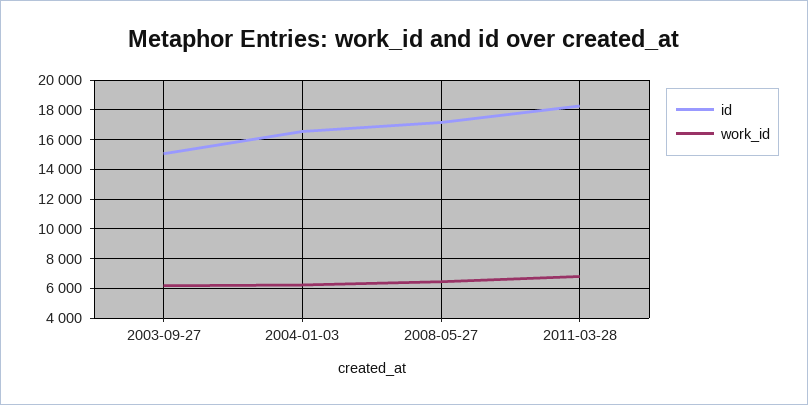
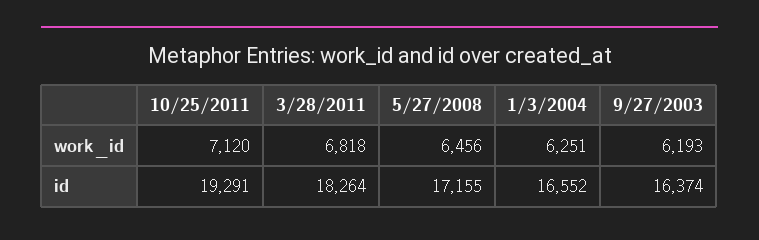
id, 2003-09-27: 15000 -> 16374
work_id, 10/25/2011: none -> 7120
id, 10/25/2011: none -> 19291

